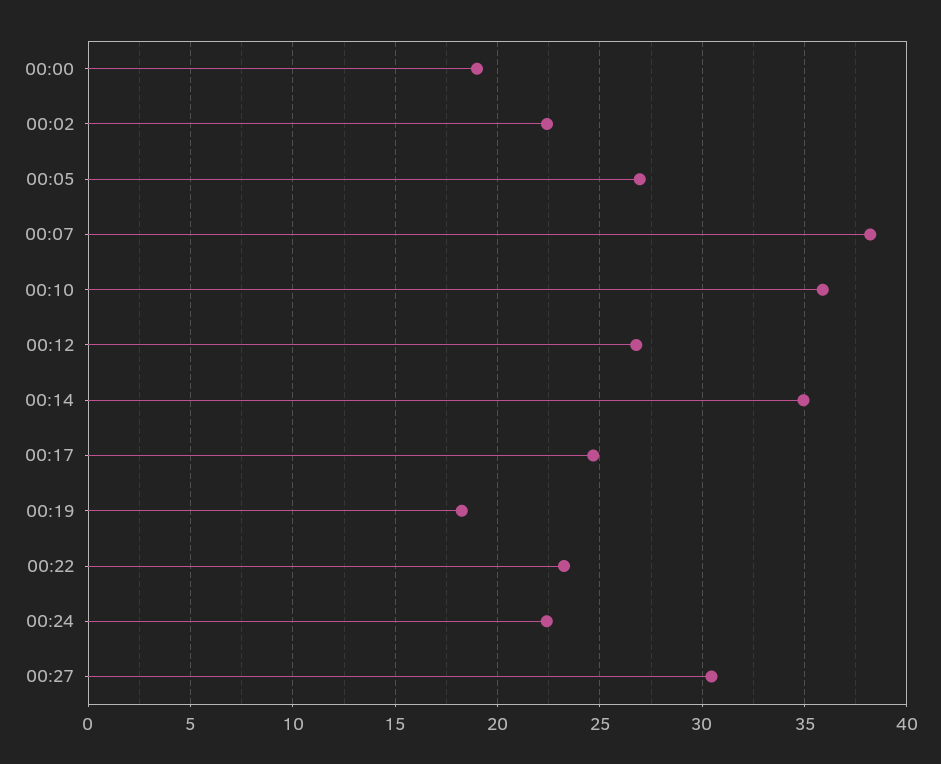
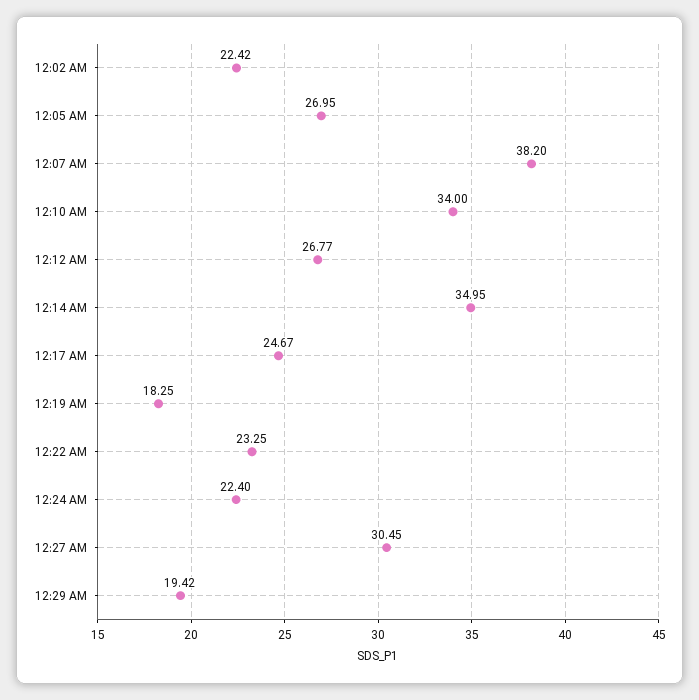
00:00: 19 -> none
00:10: 36 -> 34
12:29 AM: none -> 19.42

